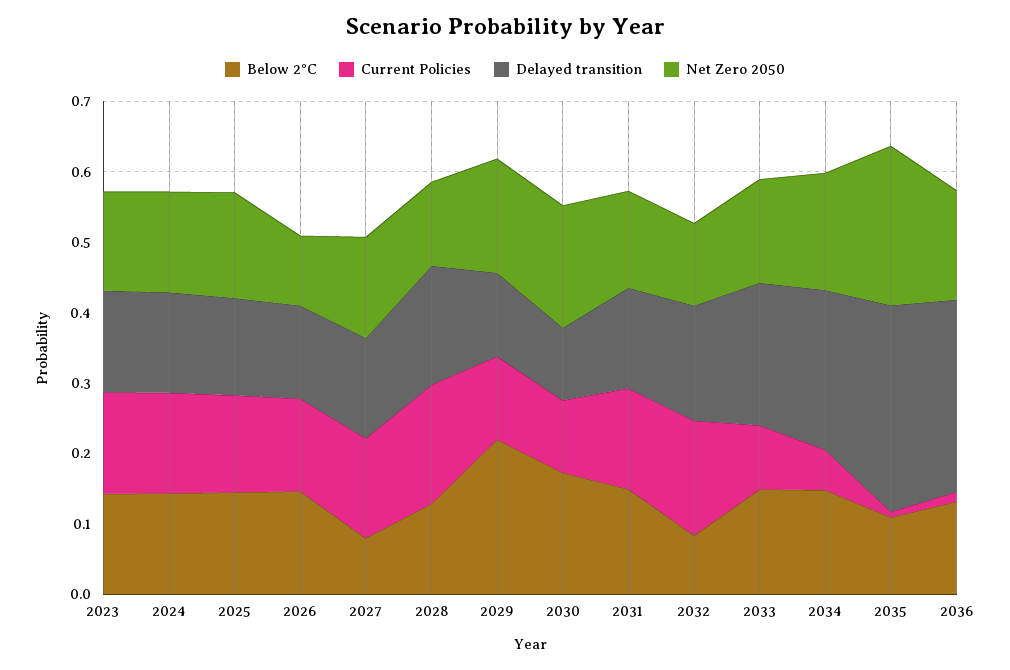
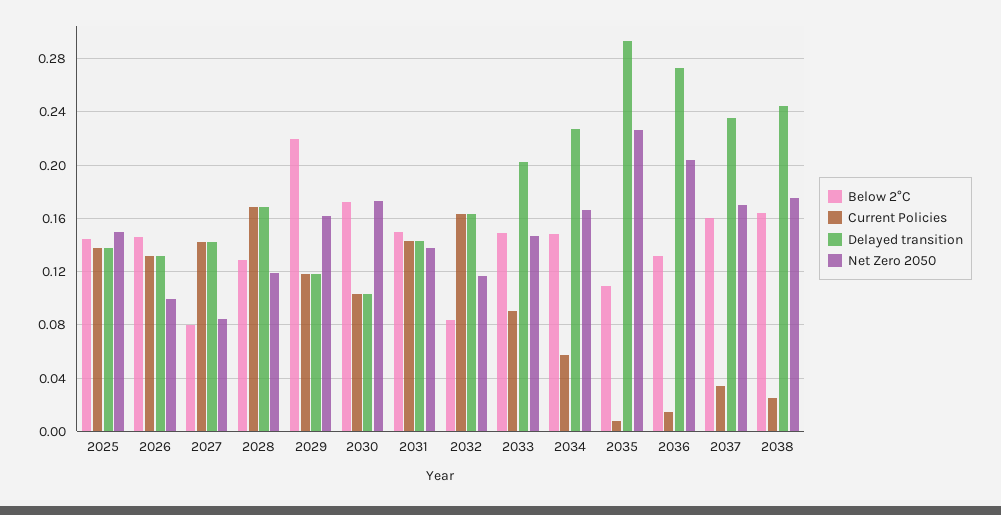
Below 2°C, 2023: 0.14 -> none
Current Policies, 2023: 0.14 -> none
Delayed transition, 2023: 0.14 -> none
Net Zero 2050, 2023: 0.14 -> none
Below 2°C, 2024: 0.14 -> none
Current Policies, 2024: 0.14 -> none
Delayed transition, 2024: 0.14 -> none
Net Zero 2050, 2024: 0.14 -> none
Net Zero 2050, 2027: 0.14 -> 0.085
Net Zero 2050, 2036: 0.16 -> 0.205
Below 2°C, 2037: none -> 0.16
Current Policies, 2037: none -> 0.035
Delayed transition, 2037: none -> 0.235
Net Zero 2050, 2037: none -> 0.17
Below 2°C, 2038: none -> 0.165
Current Policies, 2038: none -> 0.025
Delayed transition, 2038: none -> 0.245
Net Zero 2050, 2038: none -> 0.175

